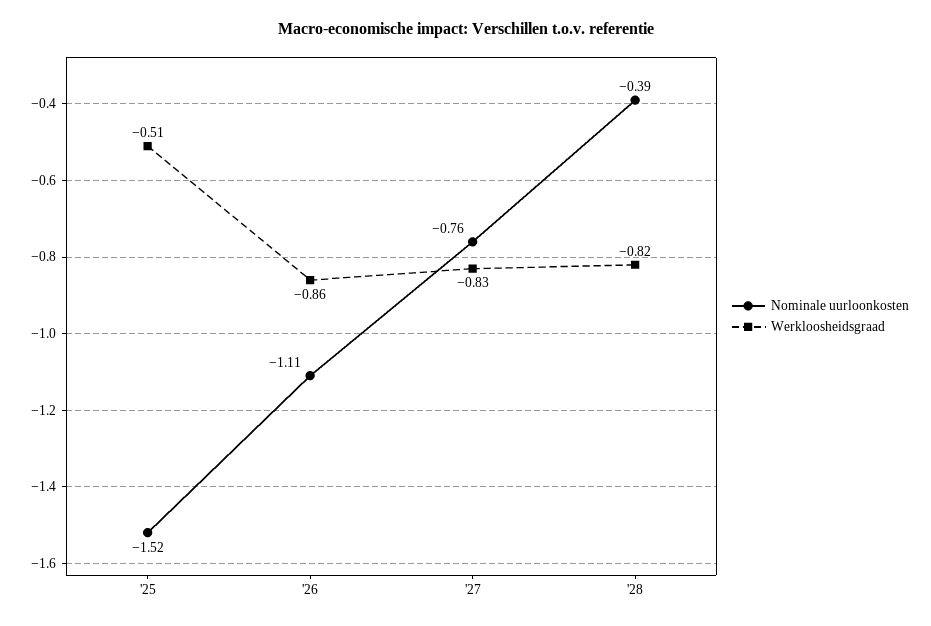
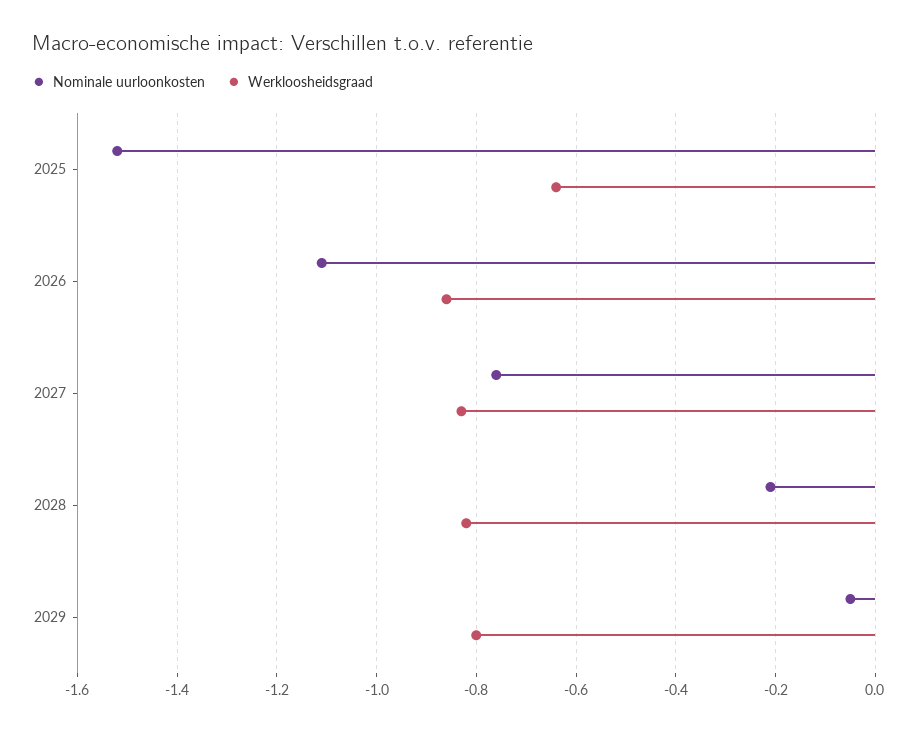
Werkloosheidsgraad, '25: -0.51 -> -0.65
Nominale uurloonkosten, '28: -0.39 -> -0.2
Nominale uurloonkosten, 2029: none -> -0.05
Werkloosheidsgraad, 2029: none -> -0.8

